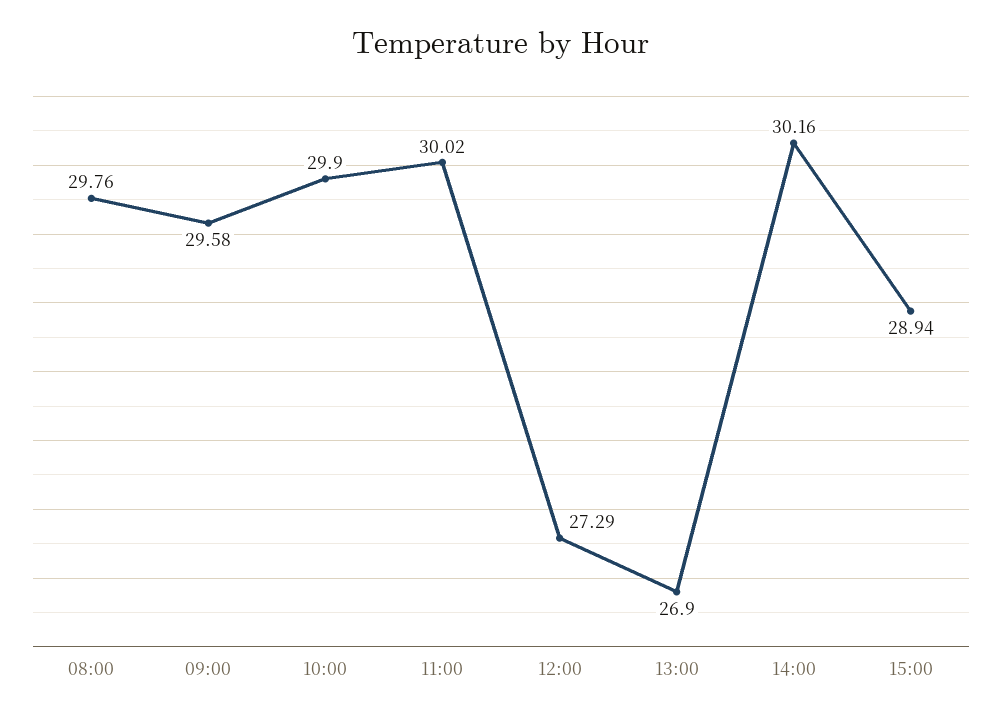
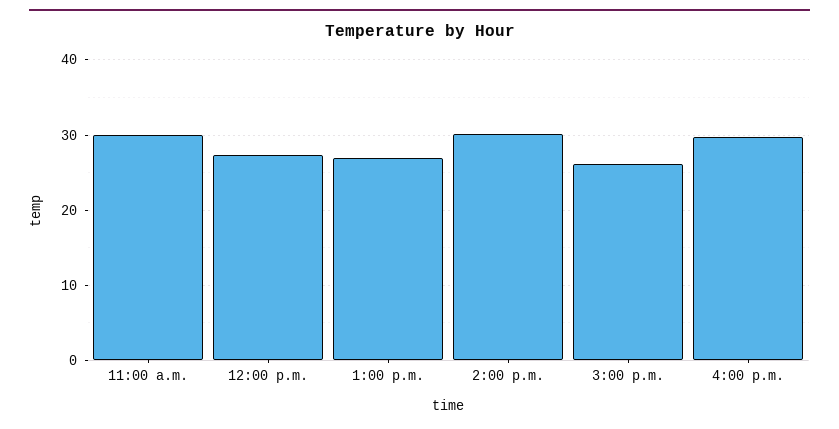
08:00: 29.76 -> none
09:00: 29.58 -> none
10:00: 29.9 -> none
15:00: 28.94 -> 26
4:00 p.m.: none -> 30

